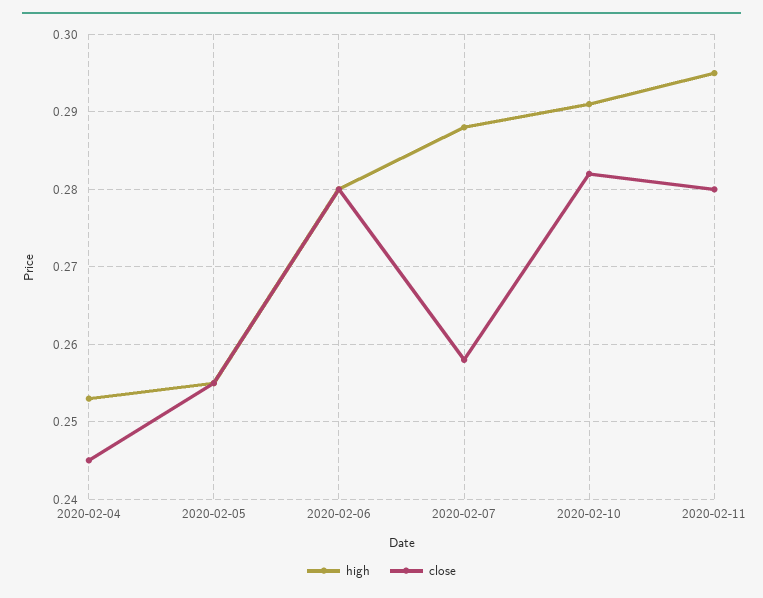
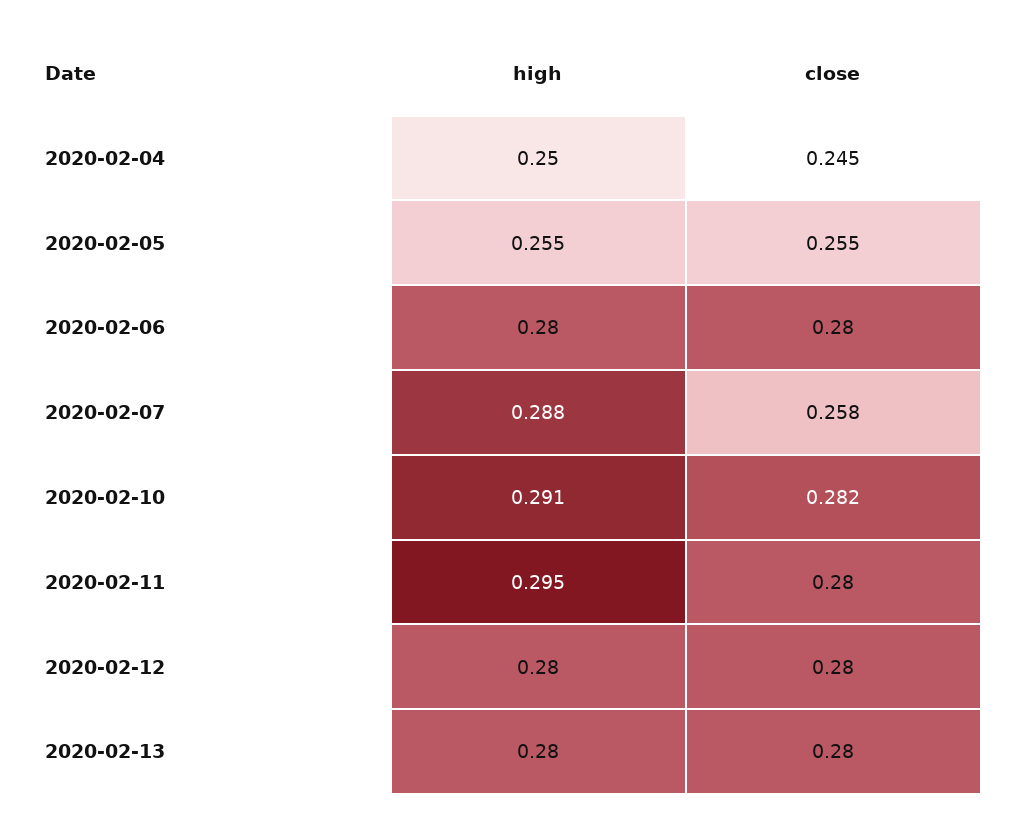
high, 2020-02-04: 0.253 -> 0.25
high, 2020-02-12: none -> 0.28
close, 2020-02-12: none -> 0.28
high, 2020-02-13: none -> 0.28
close, 2020-02-13: none -> 0.28

